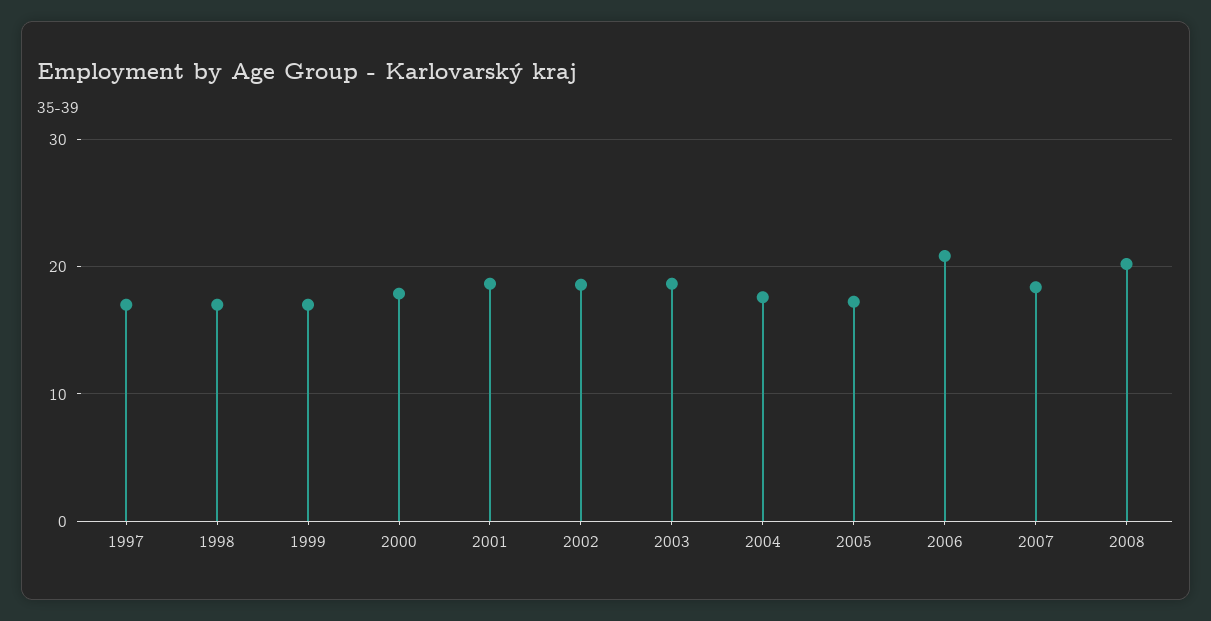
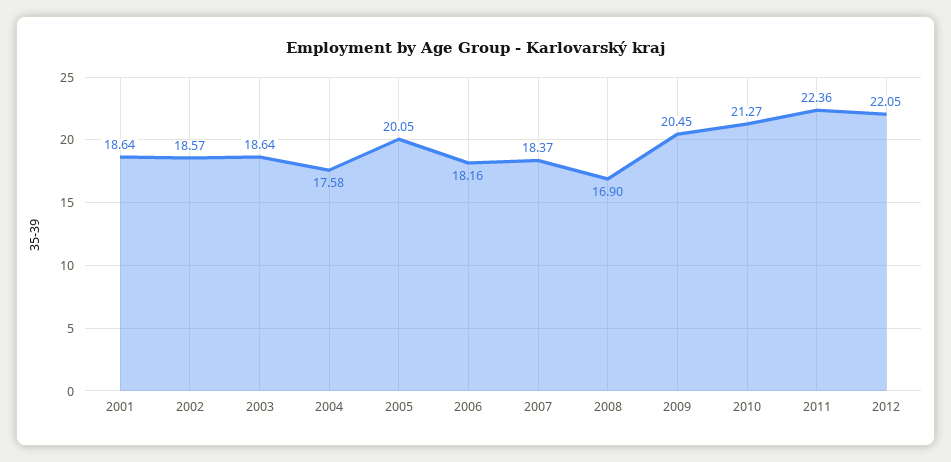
1997: 17 -> none
1998: 17 -> none
1999: 17 -> none
2000: 18 -> none
2005: 17 -> 20.05
2006: 21 -> 18.16
2008: 20 -> 16.9
2009: none -> 20.45
2010: none -> 21.27
2011: none -> 22.36
2012: none -> 22.05

